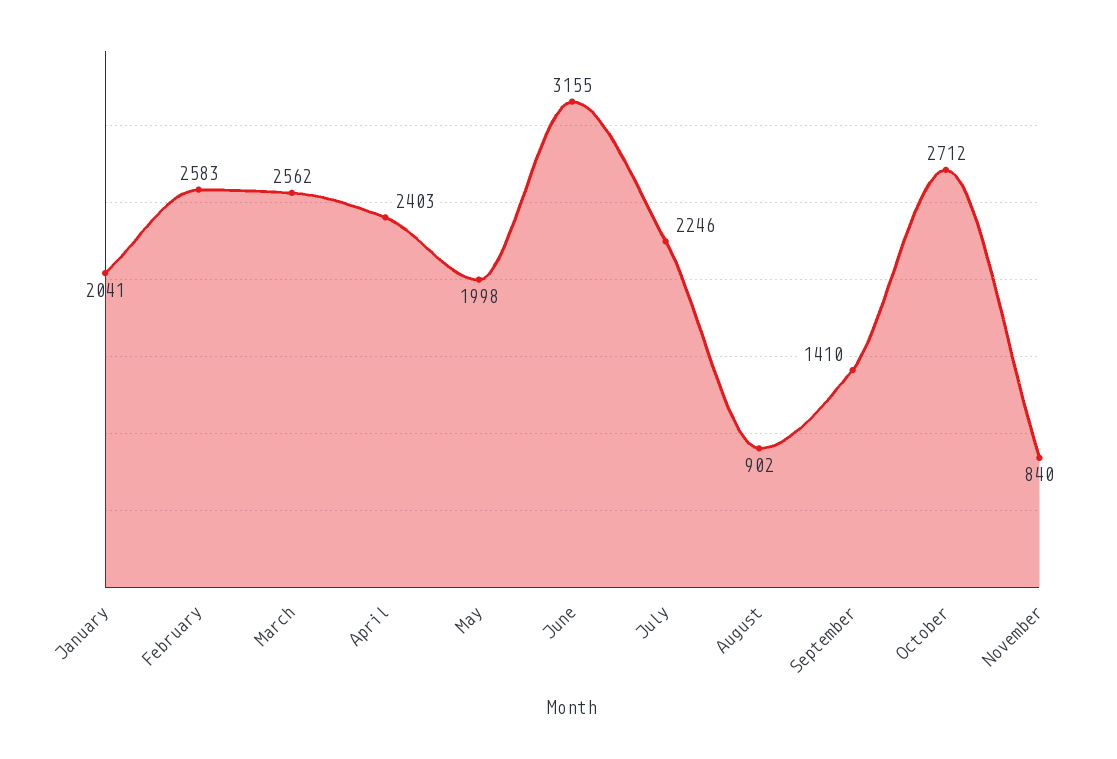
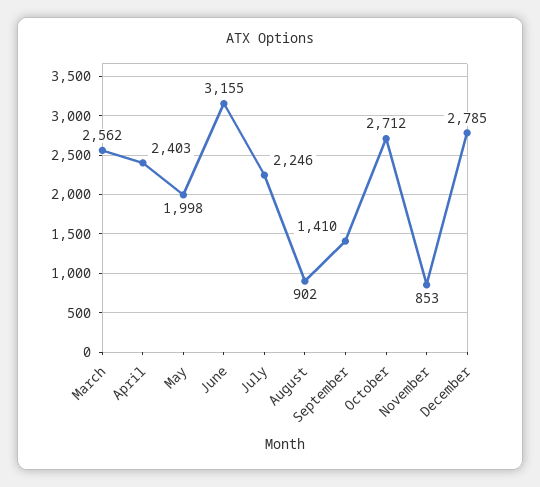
January: 2041 -> none
February: 2583 -> none
November: 840 -> 853
December: none -> 2785

